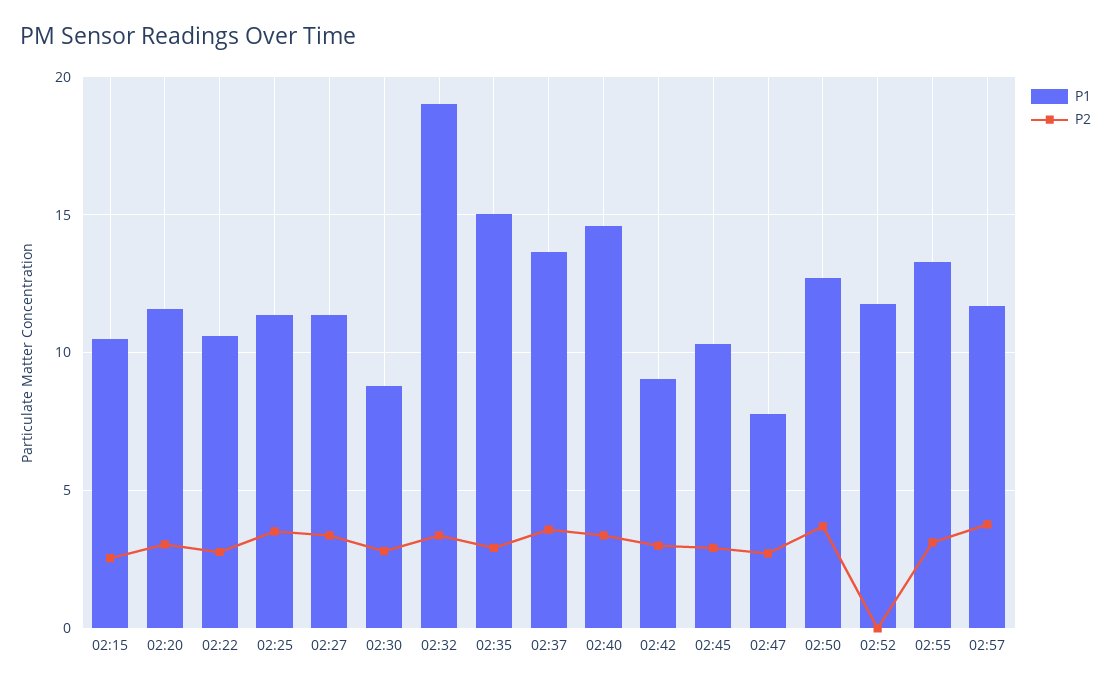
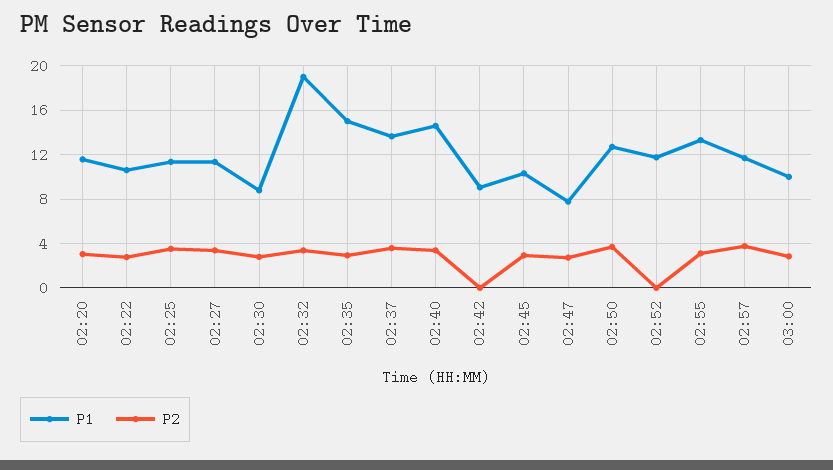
P1, 02:15: 10.5 -> none
P2, 02:15: 2.5 -> none
P2, 02:42: 3 -> 0
P1, 03:00: none -> 10
P2, 03:00: none -> 3

